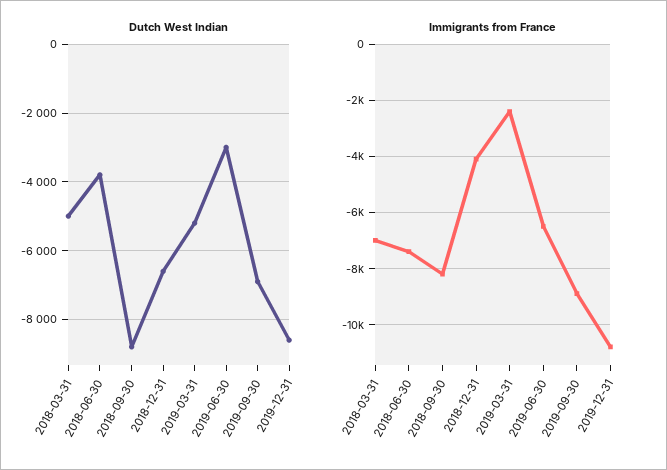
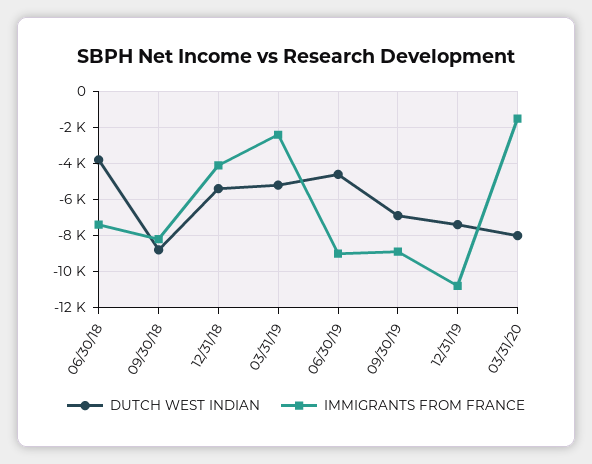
Dutch West Indian, 2018-03-31: -5000 -> none
Dutch West Indian, 2018-12-31: -6600 -> -5500
Dutch West Indian, 2019-06-30: -3000 -> -4500
Dutch West Indian, 2019-12-31: -8600 -> -7500
Immigrants from France, 2018-03-31: -7000 -> none
Immigrants from France, 2019-06-30: -6500 -> -9000
Dutch West Indian, 03/31/20: none -> -8000
Immigrants from France, 03/31/20: none -> -1500

